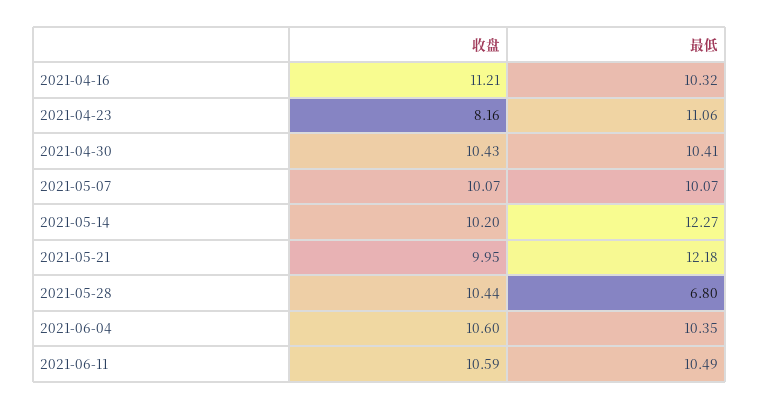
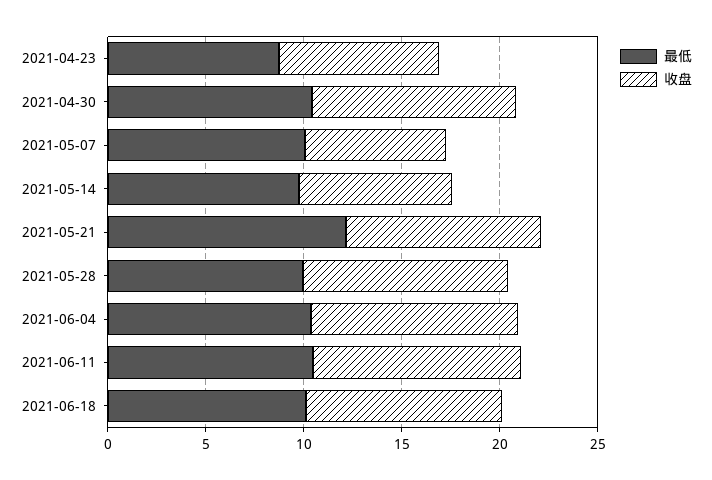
收盘, 2021-04-16: 11.21 -> none
最低, 2021-04-16: 10.32 -> none
最低, 2021-04-23: 11.06 -> 9
收盘, 2021-05-07: 10.07 -> 7
收盘, 2021-05-14: 10.2 -> 8
最低, 2021-05-14: 12.27 -> 10
最低, 2021-05-28: 6.8 -> 10
最低, 2021-06-18: none -> 10
收盘, 2021-06-18: none -> 10

